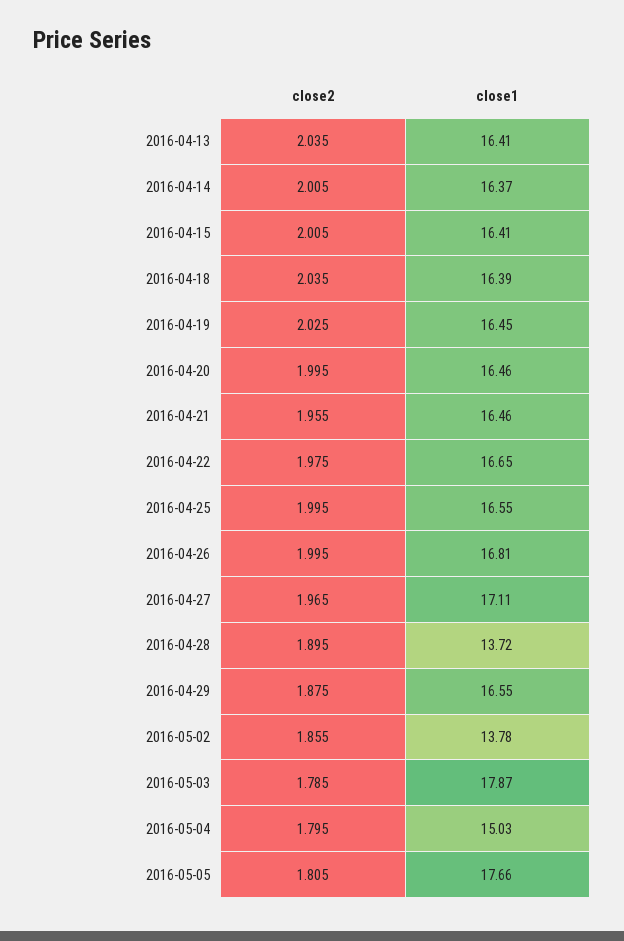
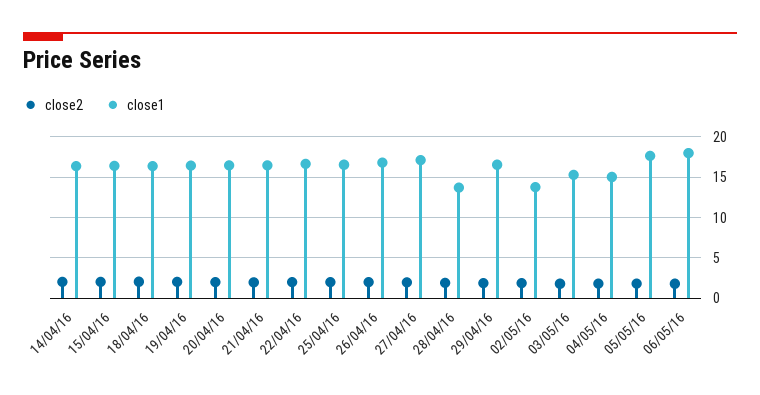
close2, 2016-04-13: 2.035 -> none
close1, 2016-04-13: 16.41 -> none
close1, 2016-05-03: 17.87 -> 15
close2, 06/05/16: none -> 2
close1, 06/05/16: none -> 18

